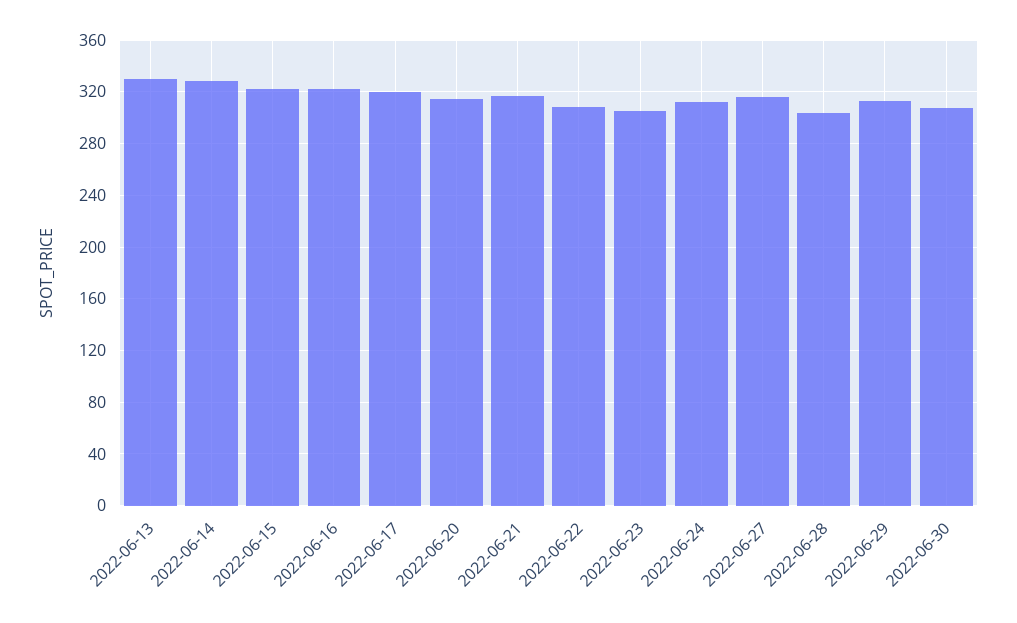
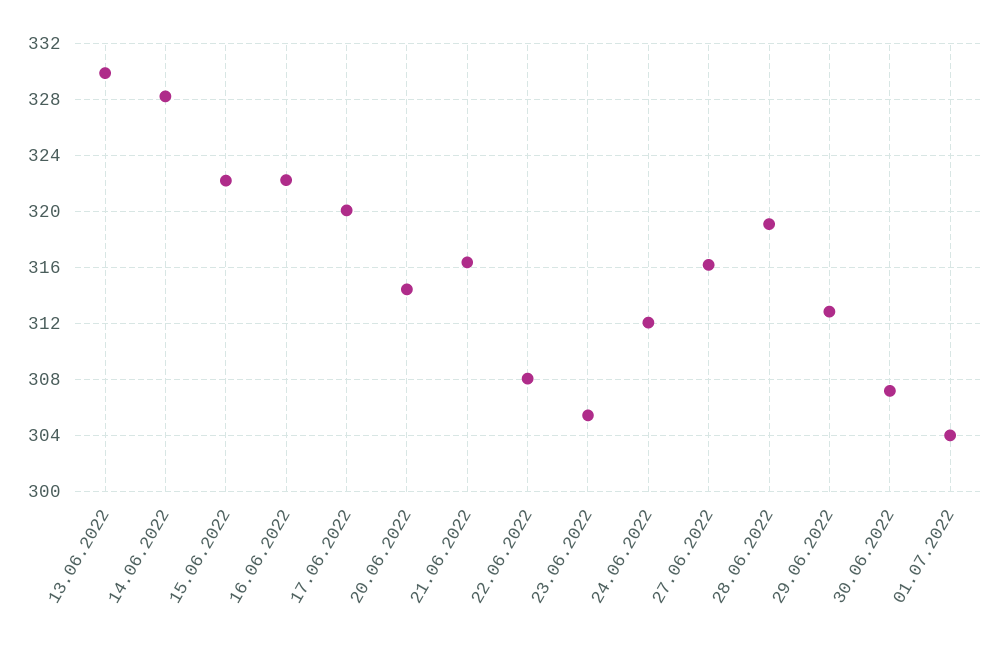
2022-06-28: 305 -> 319
01.07.2022: none -> 304

